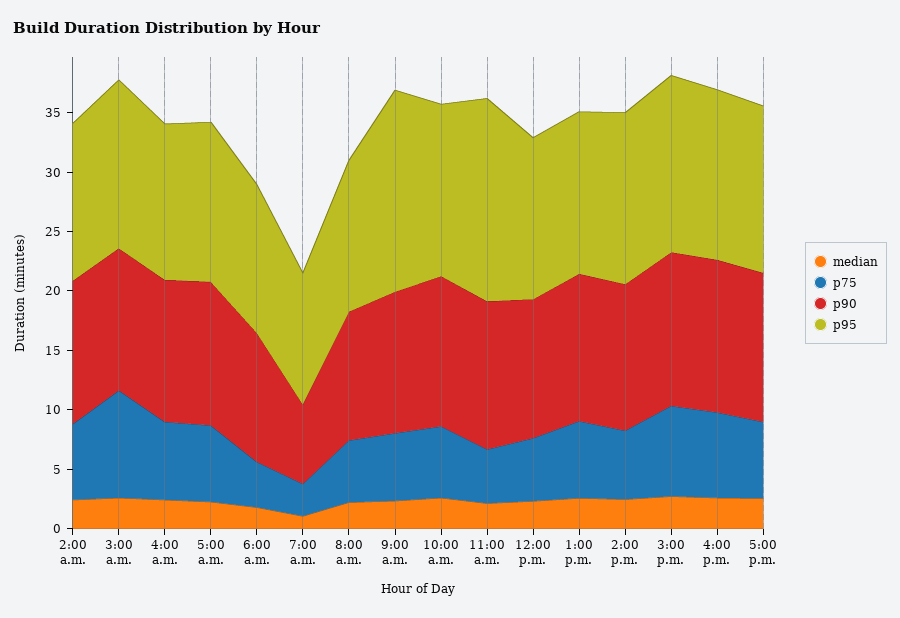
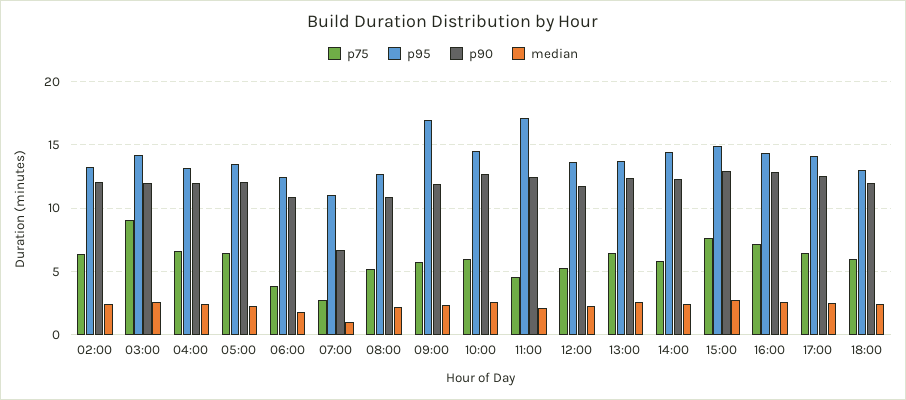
p75, 18:00: none -> 6
p95, 18:00: none -> 13
p90, 18:00: none -> 12
median, 18:00: none -> 2.5

